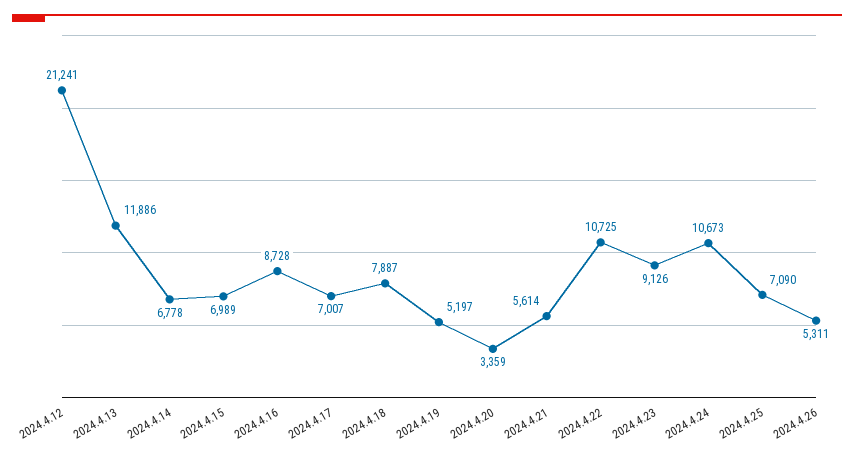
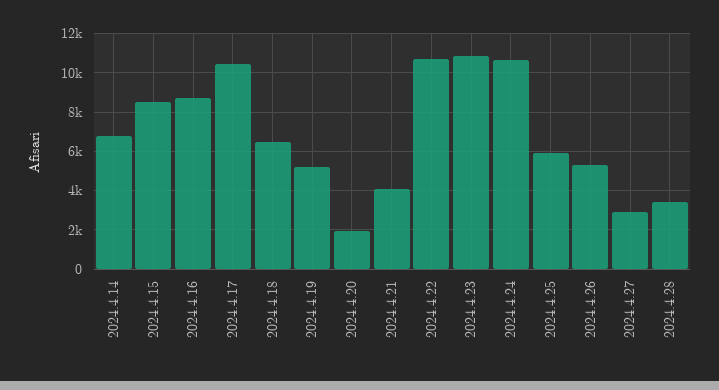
2024.4.12: 21241 -> none
2024.4.13: 11886 -> none
2024.4.15: 6989 -> 8500
2024.4.17: 7007 -> 10500
2024.4.18: 7887 -> 6500
2024.4.20: 3359 -> 2000
2024.4.21: 5614 -> 4000
2024.4.23: 9126 -> 11000
2024.4.25: 7090 -> 6000
2024.4.27: none -> 3000
2024.4.28: none -> 3500

